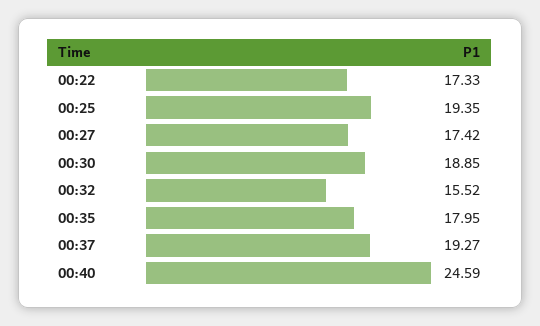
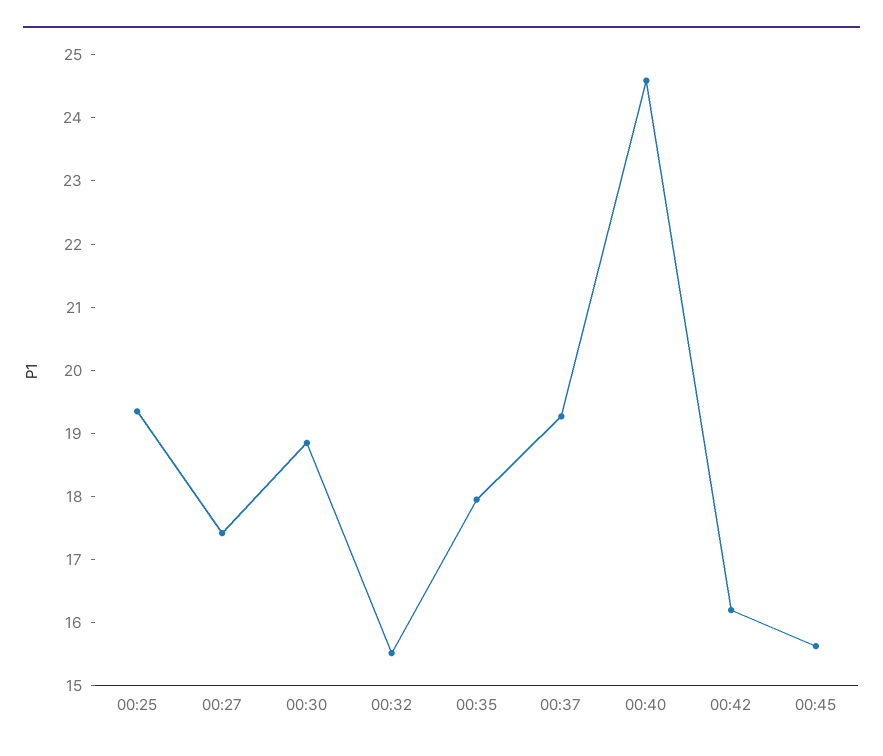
00:22: 17.33 -> none
00:42: none -> 16.2
00:45: none -> 15.6

